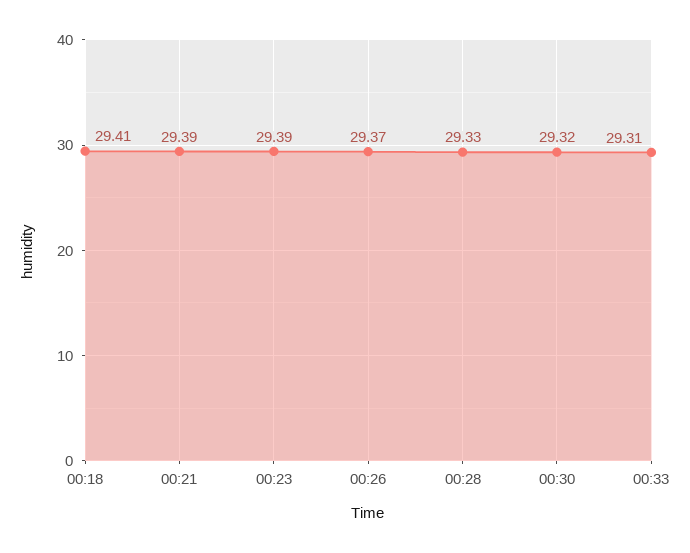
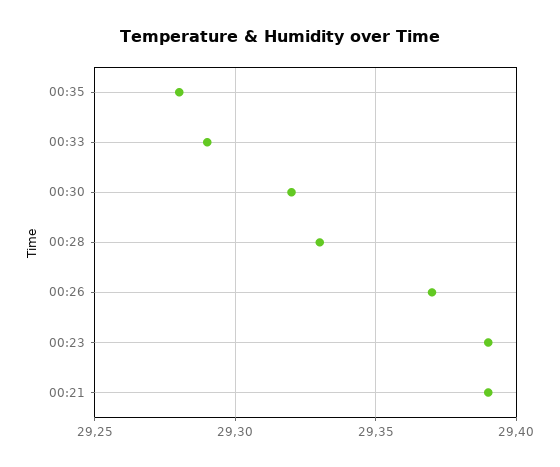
00:18: 29.41 -> none
00:33: 29.31 -> 29.29
00:35: none -> 29.28

